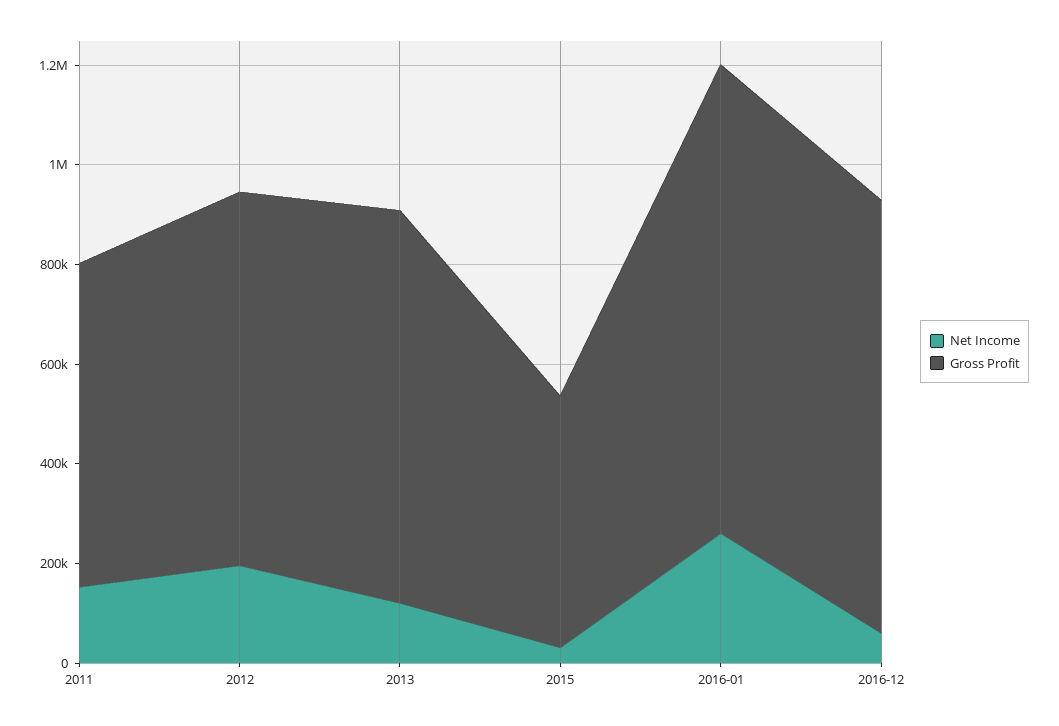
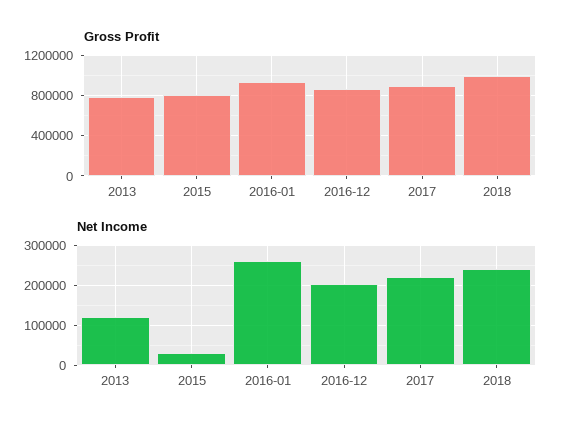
Net Income, 2011: 150000 -> none
Gross Profit, 2011: 650000 -> none
Net Income, 2012: 200000 -> none
Gross Profit, 2012: 750000 -> none
Gross Profit, 2015: 500000 -> 800000
Net Income, 2016-12: 50000 -> 200000
Gross Profit, 2017: none -> 900000
Gross Profit, 2018: none -> 1000000
Net Income, 2017: none -> 220000
Net Income, 2018: none -> 240000

